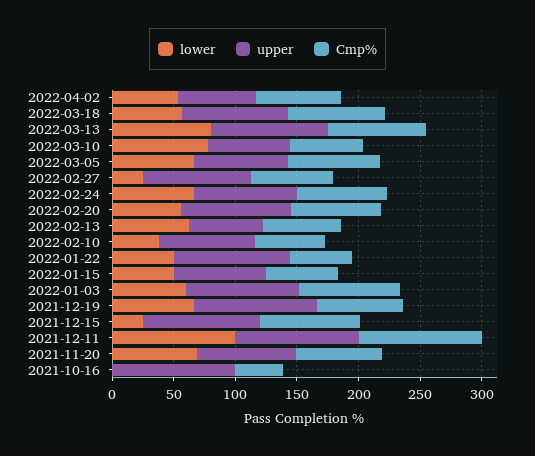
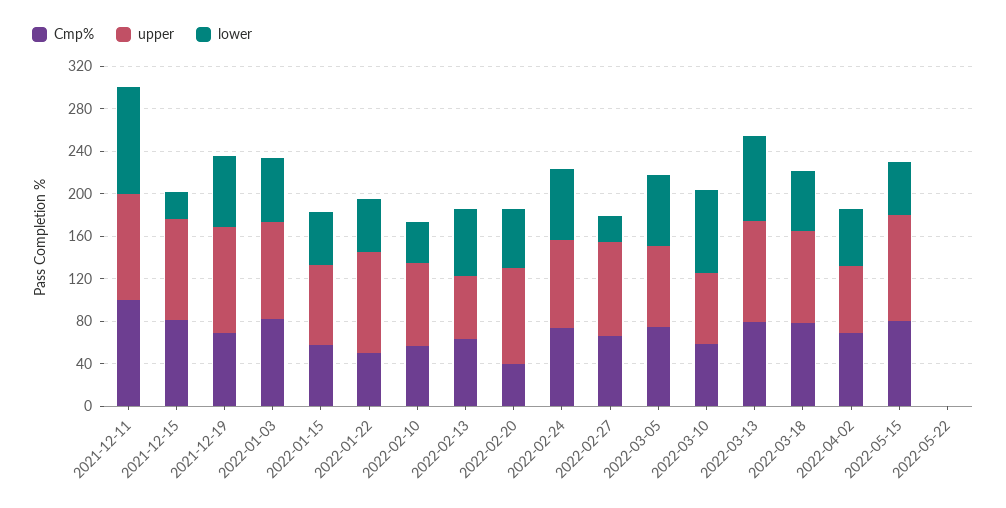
Cmp%, 2022-02-20: 70 -> 40
lower, 2021-11-20: 70 -> none
upper, 2021-11-20: 80 -> none
Cmp%, 2021-11-20: 70 -> none
lower, 2021-10-16: 0 -> none
upper, 2021-10-16: 100 -> none
Cmp%, 2021-10-16: 40 -> none
Cmp%, 2022-05-15: none -> 80
upper, 2022-05-15: none -> 100
lower, 2022-05-15: none -> 50
Cmp%, 2022-05-22: none -> 0
upper, 2022-05-22: none -> 0
lower, 2022-05-22: none -> 0

